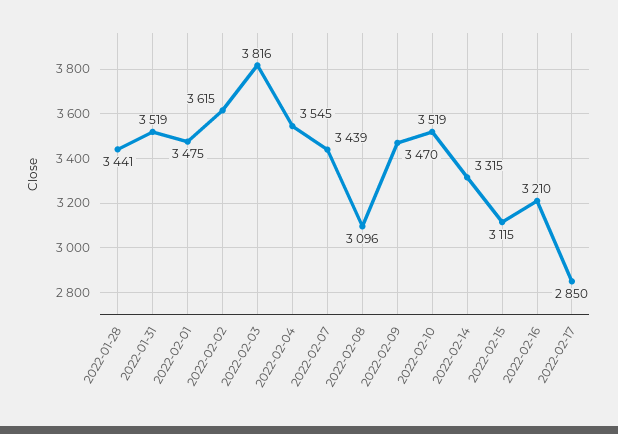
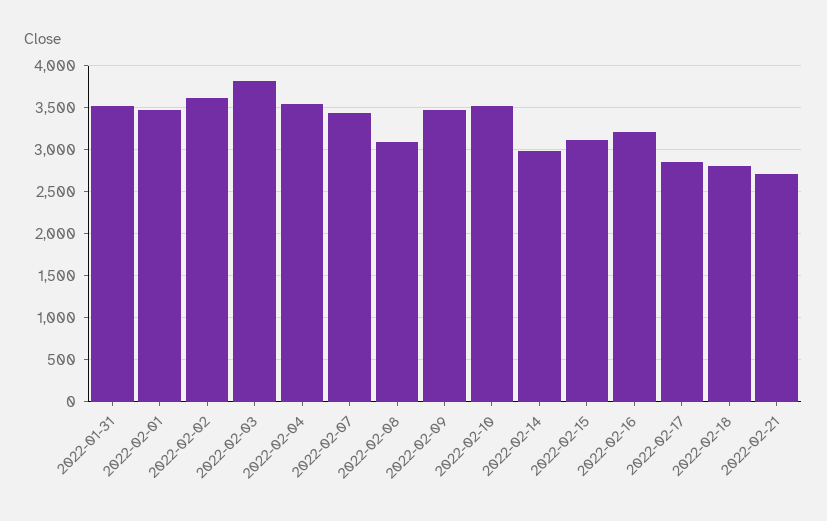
2022-01-28: 3441 -> none
2022-02-14: 3315 -> 3000
2022-02-18: none -> 2800
2022-02-21: none -> 2700

